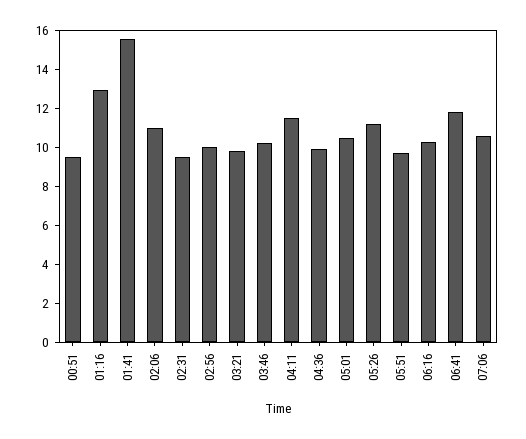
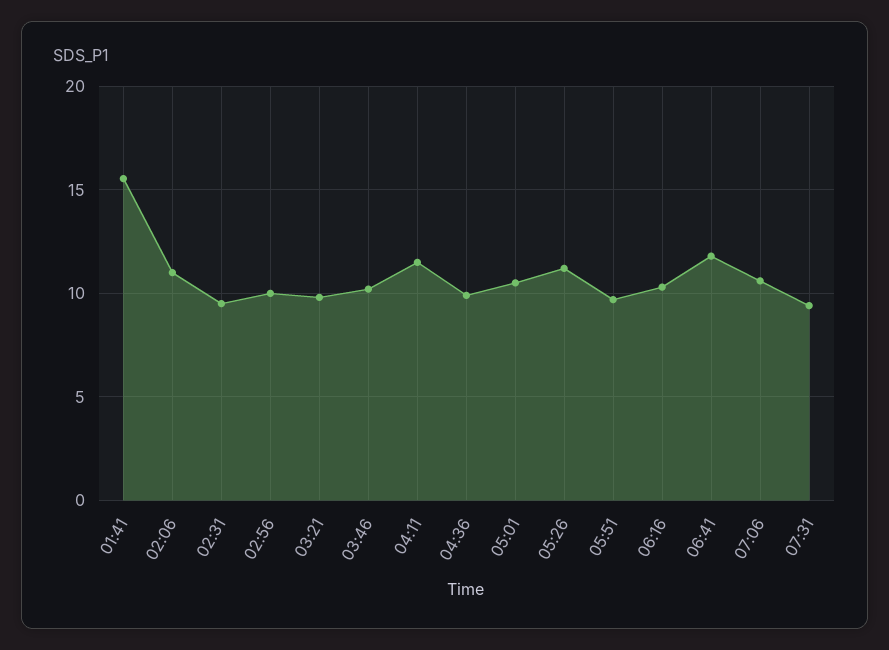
00:51: 9.5 -> none
01:16: 13 -> none
07:31: none -> 9.5

